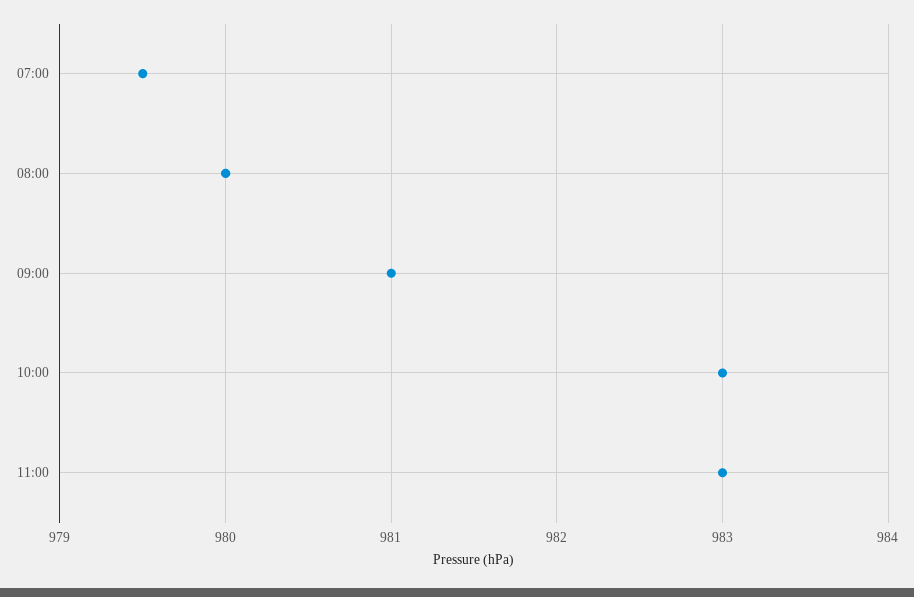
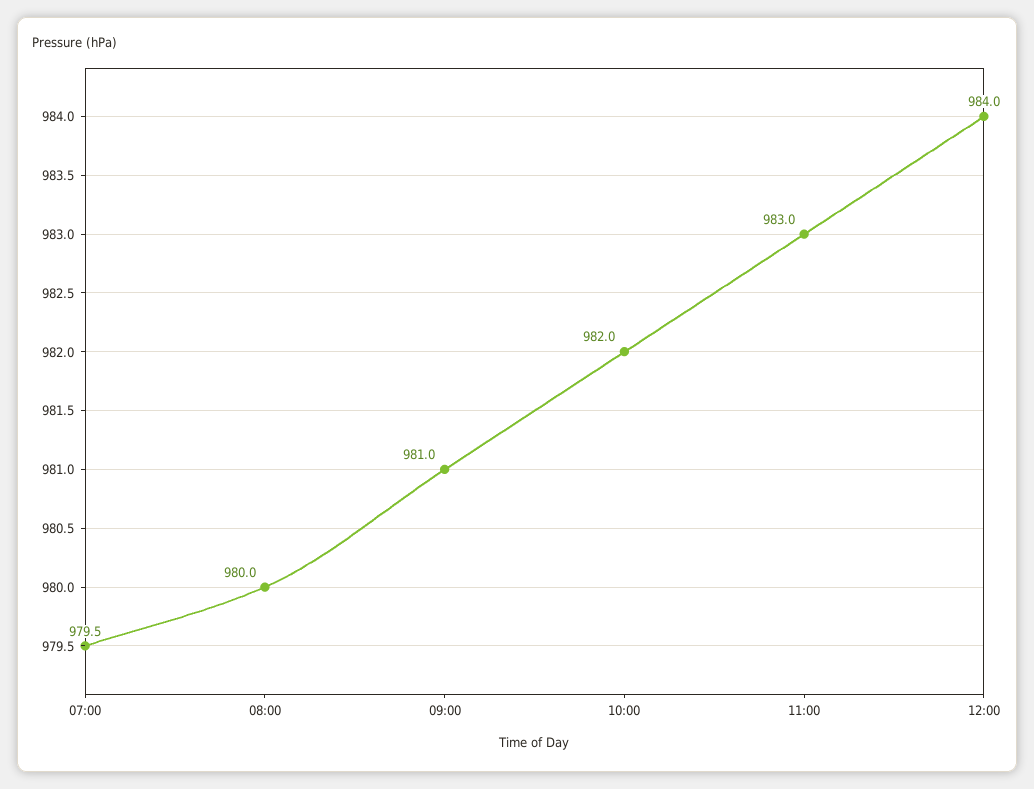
10:00: 983 -> 982
12:00: none -> 984

